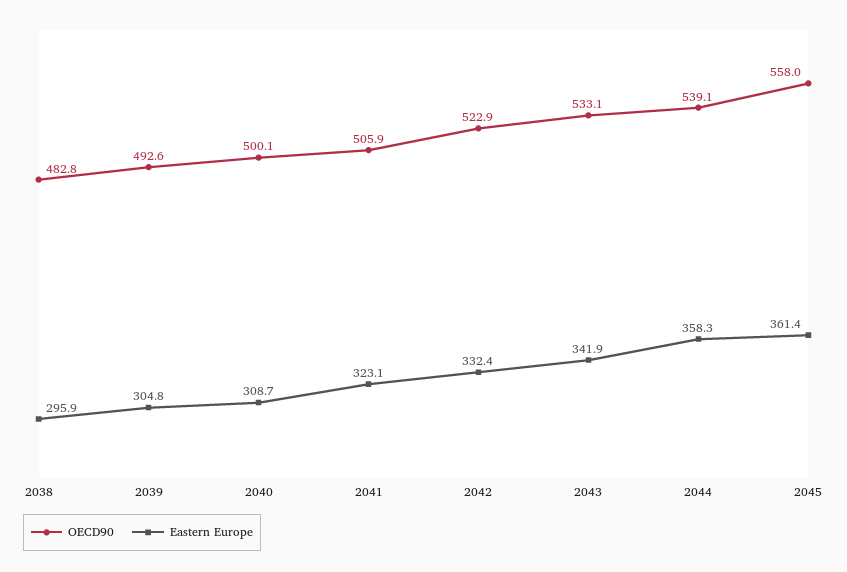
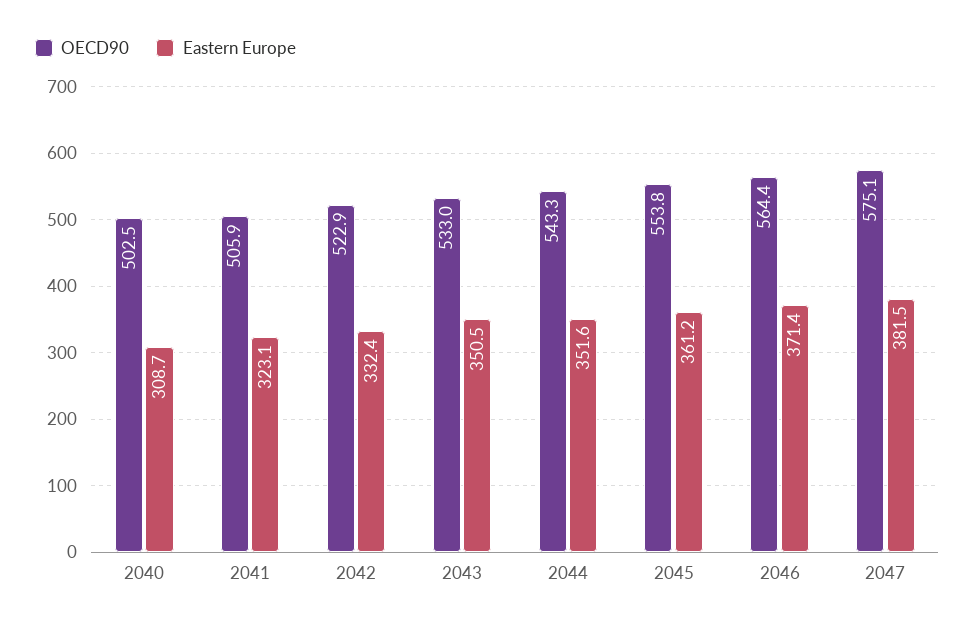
OECD90, 2038: 482.8 -> none
Eastern Europe, 2038: 295.9 -> none
OECD90, 2039: 492.6 -> none
Eastern Europe, 2039: 304.8 -> none
OECD90, 2040: 500.1 -> 502.5
OECD90, 2043: 533.1 -> 533
Eastern Europe, 2043: 341.9 -> 350.5
OECD90, 2044: 539.1 -> 543.3
Eastern Europe, 2044: 358.3 -> 351.6
OECD90, 2045: 558 -> 553.8
Eastern Europe, 2045: 361.4 -> 361.2
OECD90, 2046: none -> 564.4
Eastern Europe, 2046: none -> 371.4
OECD90, 2047: none -> 575.1
Eastern Europe, 2047: none -> 381.5

